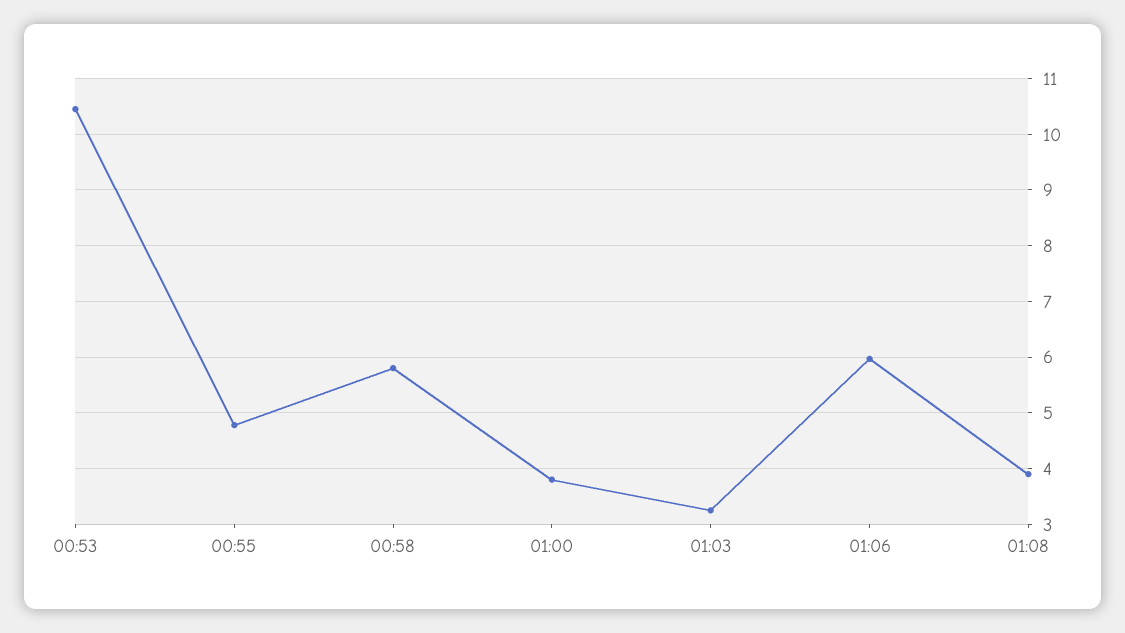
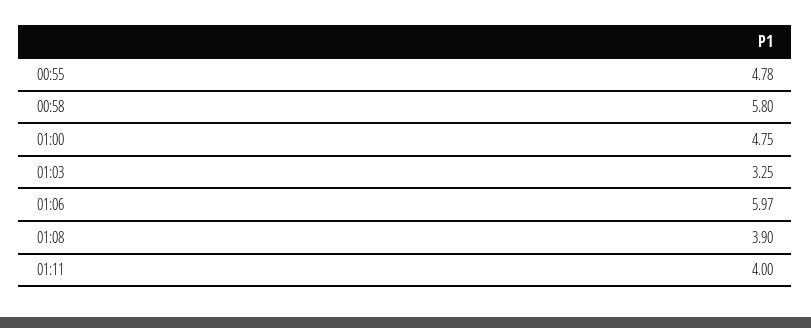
00:53: 10.4 -> none
01:00: 3.8 -> 4.75
01:11: none -> 4

